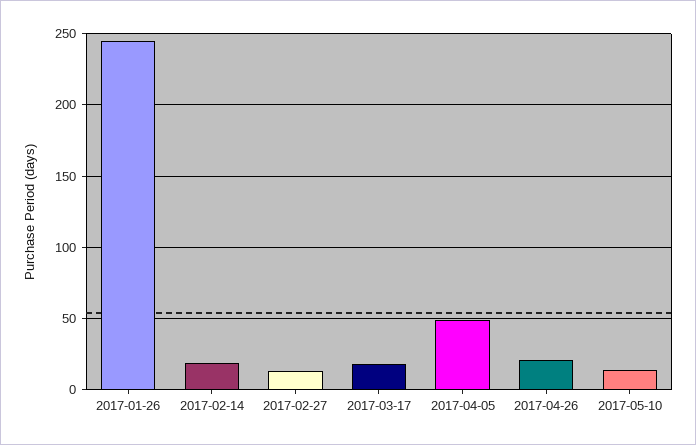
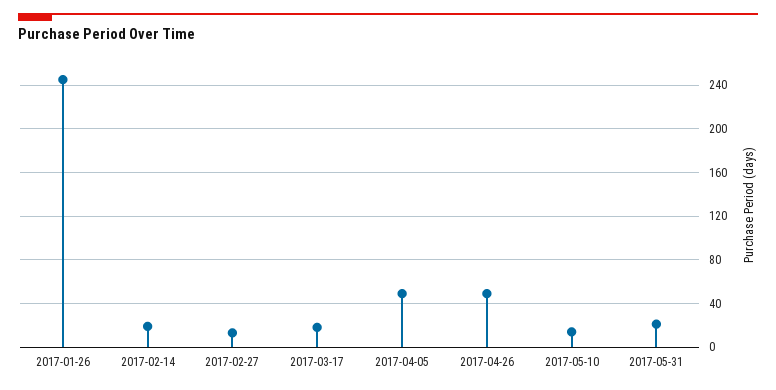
2017-04-26: 20 -> 50
2017-05-31: none -> 20

